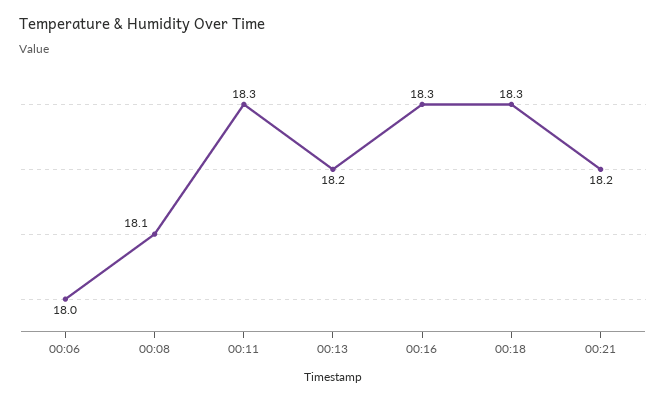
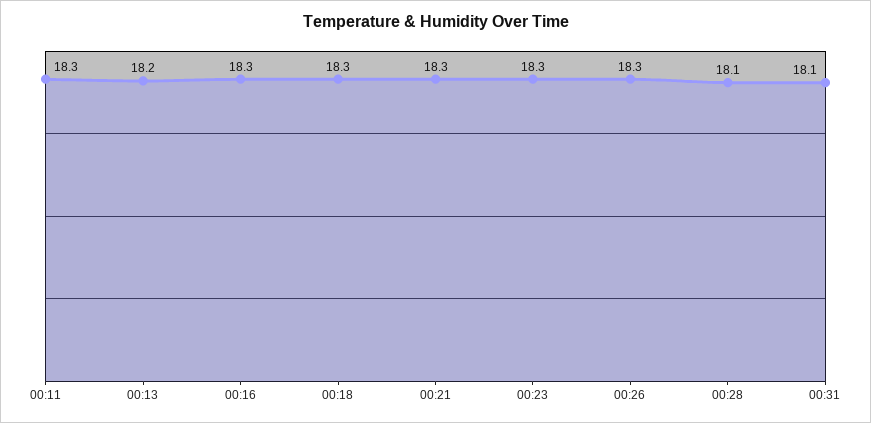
00:06: 18 -> none
00:08: 18.1 -> none
00:21: 18.2 -> 18.3
00:23: none -> 18.3
00:26: none -> 18.3
00:28: none -> 18.1
00:31: none -> 18.1

